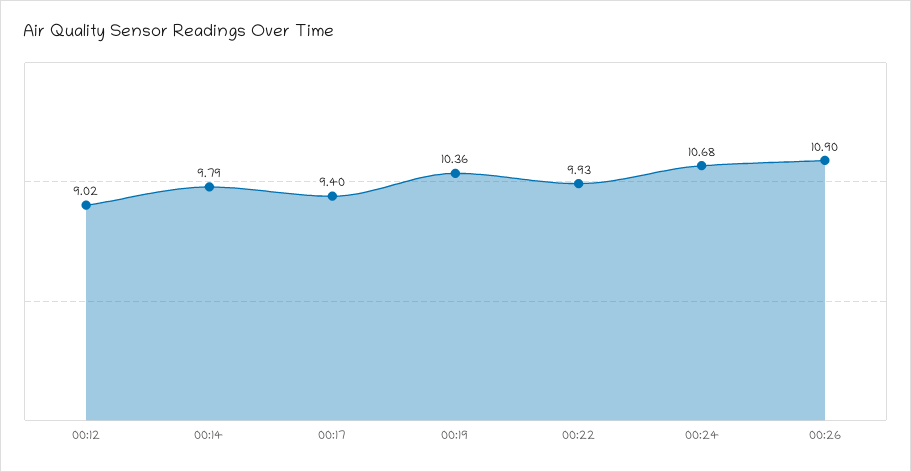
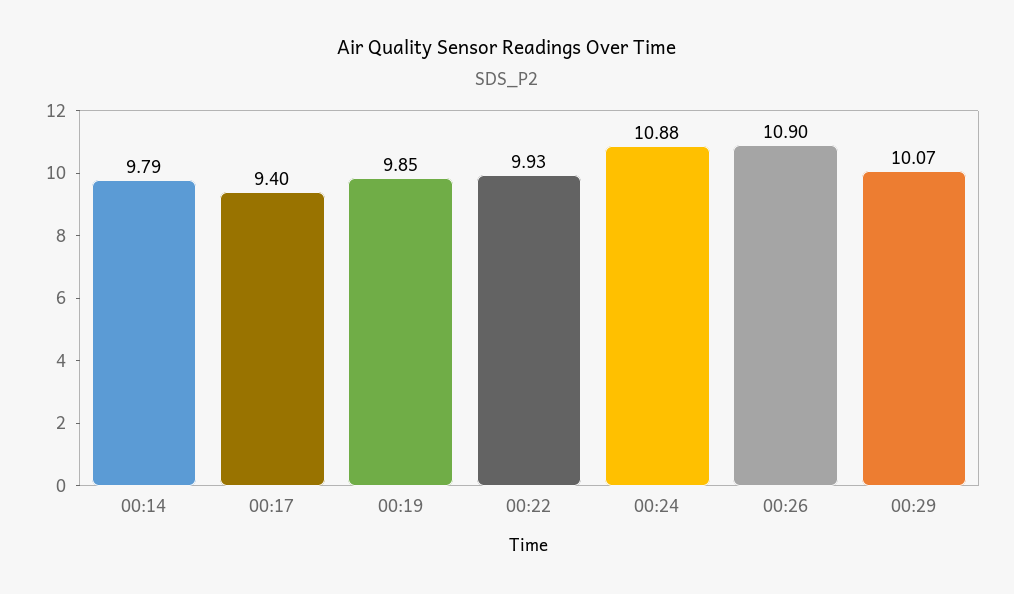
00:12: 9.02 -> none
00:19: 10.36 -> 9.85
00:24: 10.68 -> 10.88
00:29: none -> 10.07

